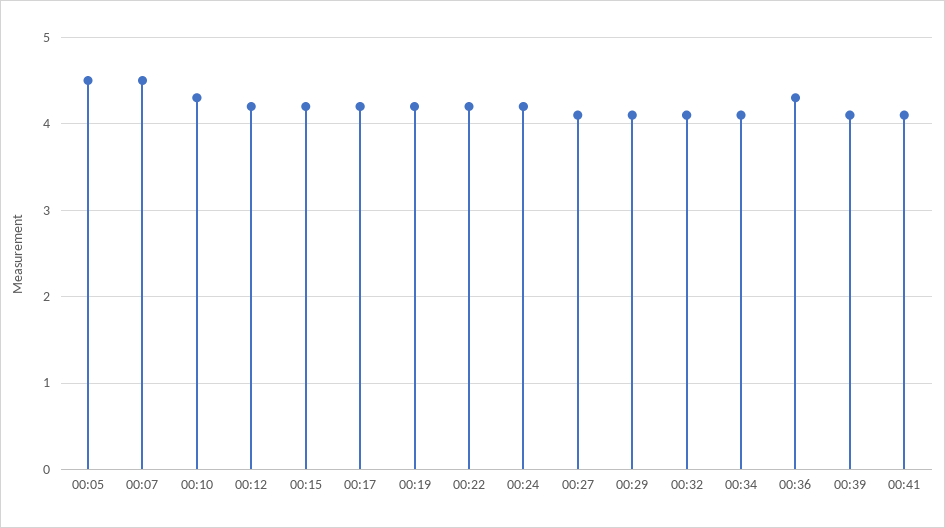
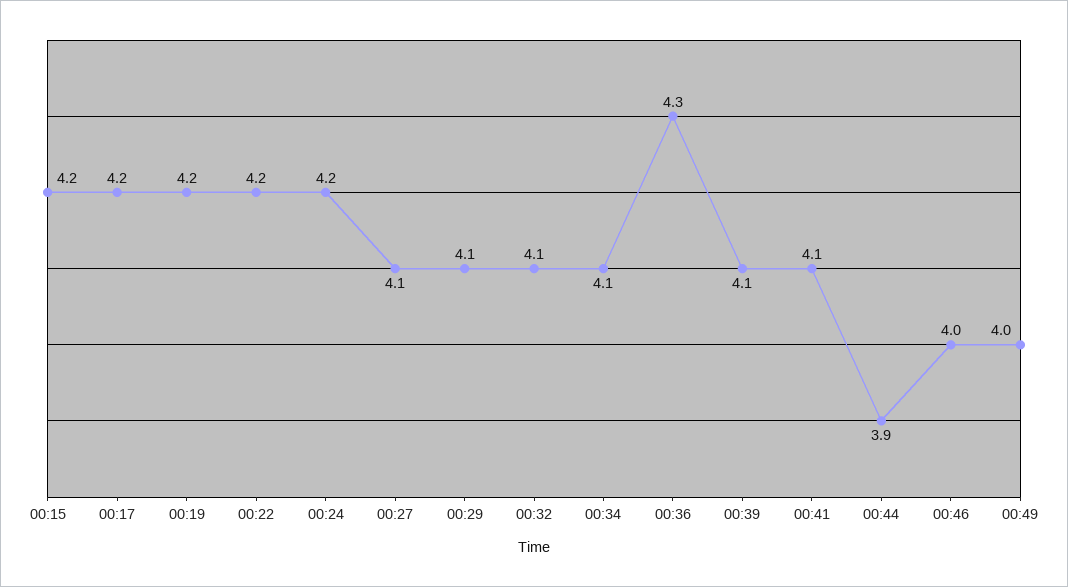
00:05: 4.5 -> none
00:07: 4.5 -> none
00:10: 4.3 -> none
00:12: 4.2 -> none
00:44: none -> 3.9
00:46: none -> 4
00:49: none -> 4

